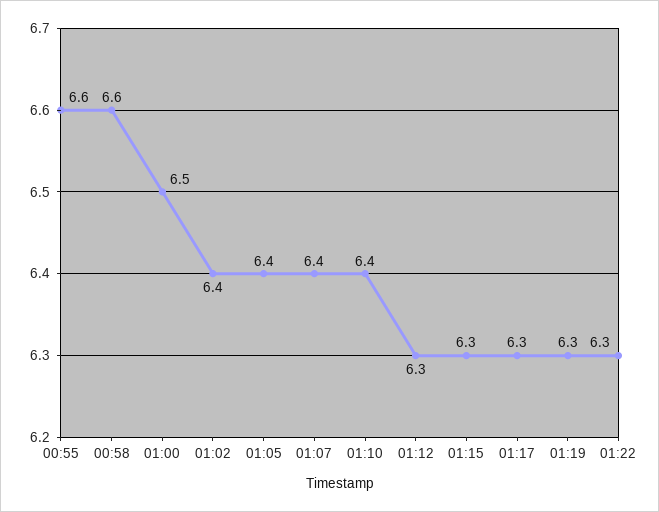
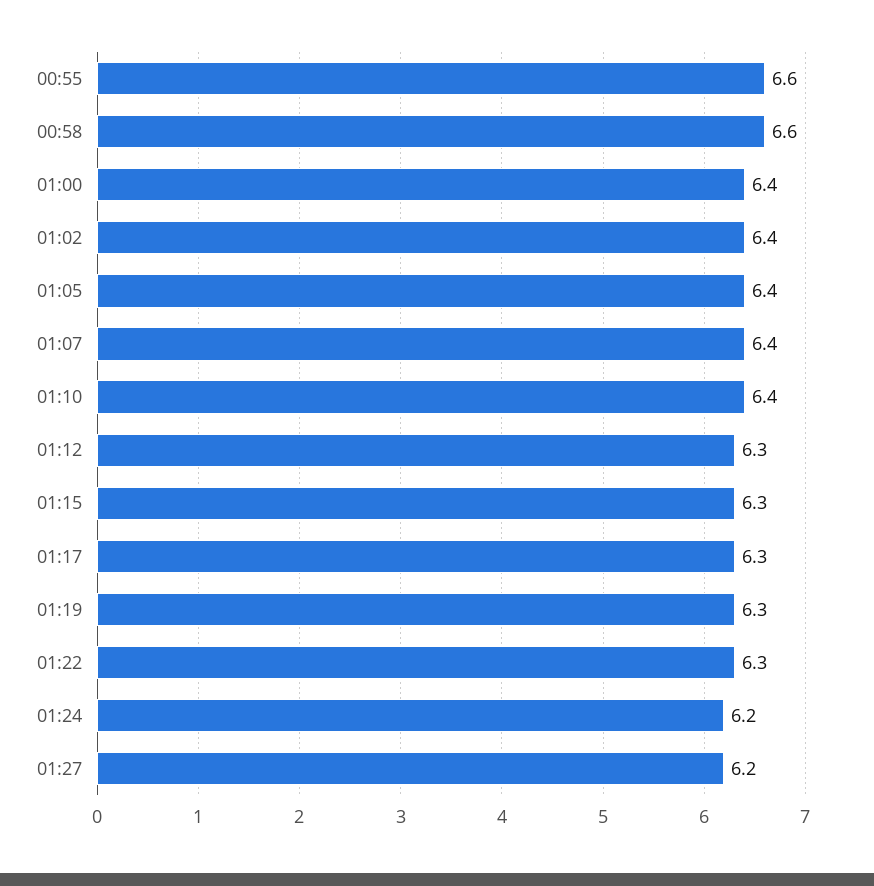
01:00: 6.5 -> 6.4
01:24: none -> 6.2
01:27: none -> 6.2

